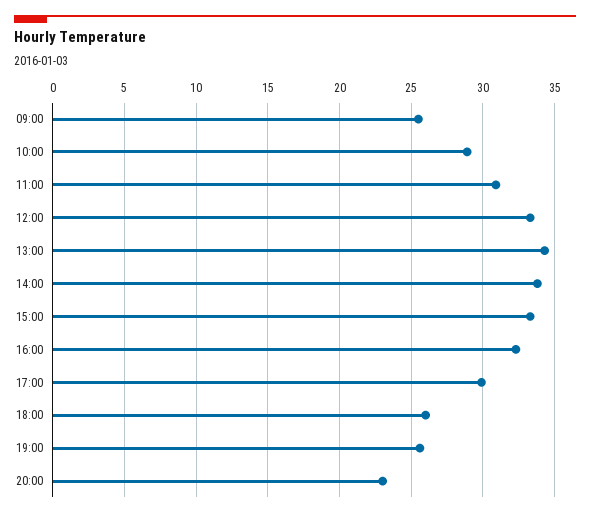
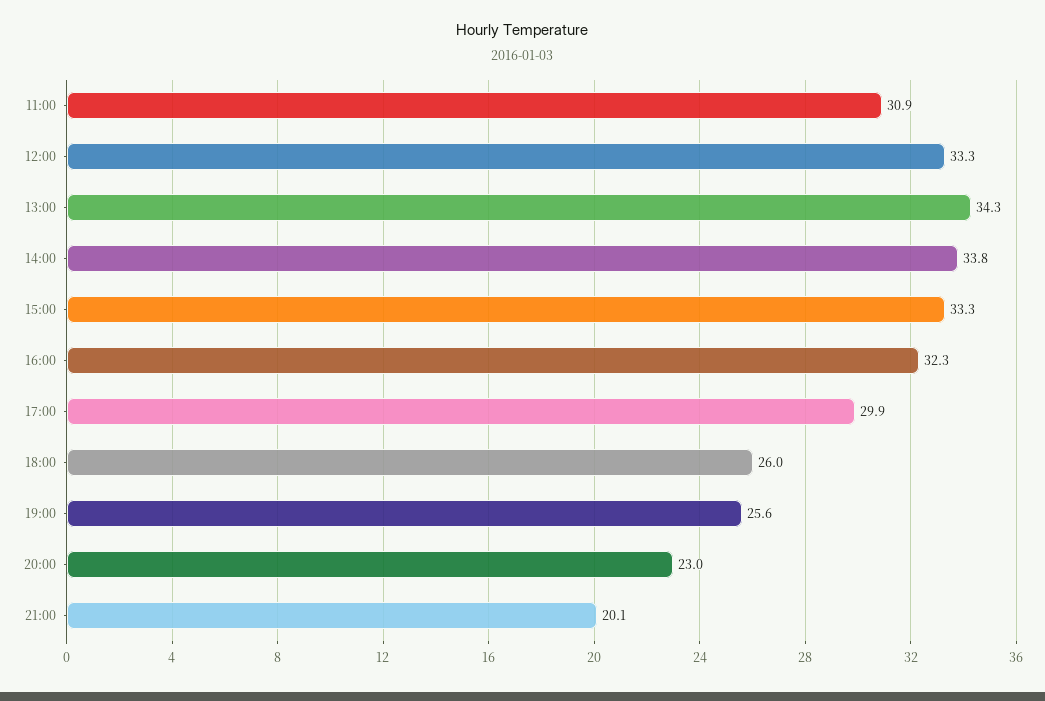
09:00: 25.5 -> none
10:00: 29 -> none
21:00: none -> 20.1

